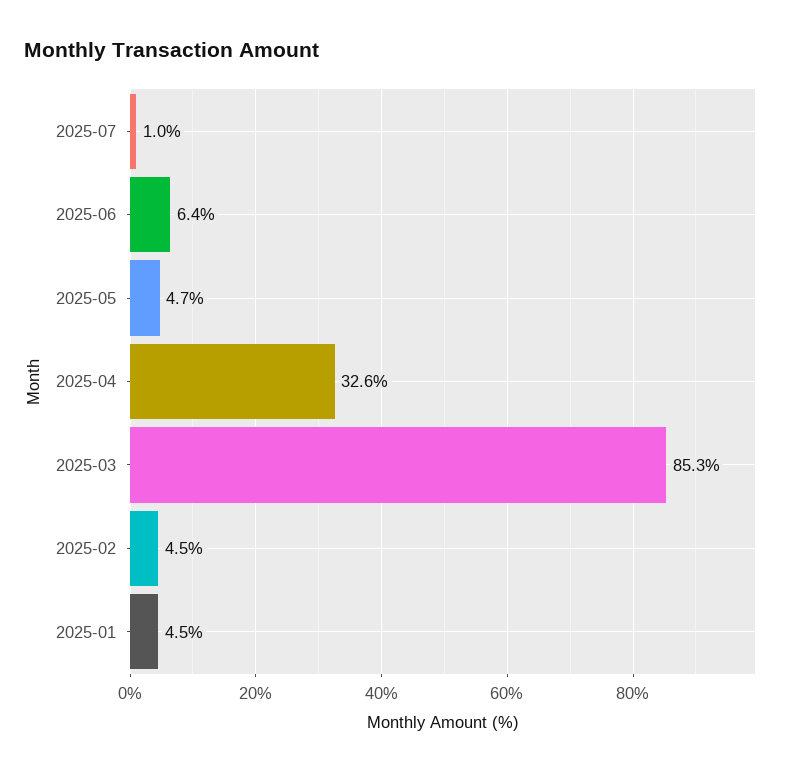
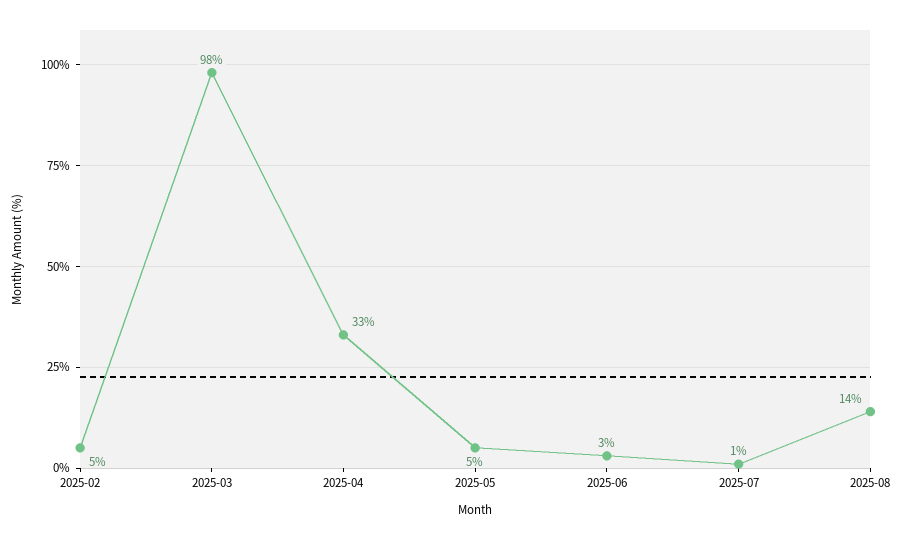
2025-06: 6.4 -> 3
2025-03: 85.3 -> 98
2025-01: 4.5 -> none
2025-08: none -> 14

